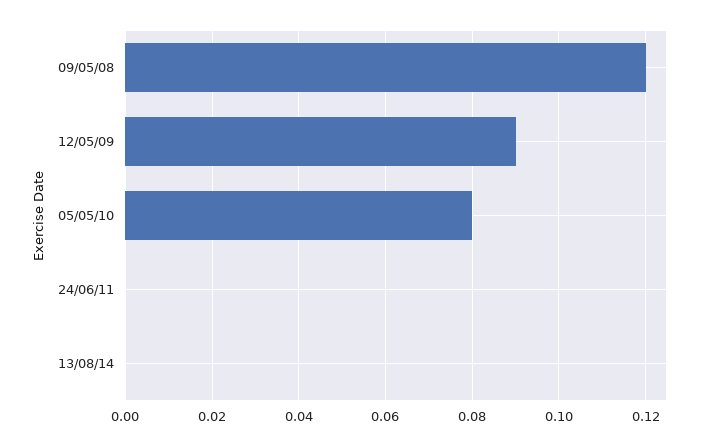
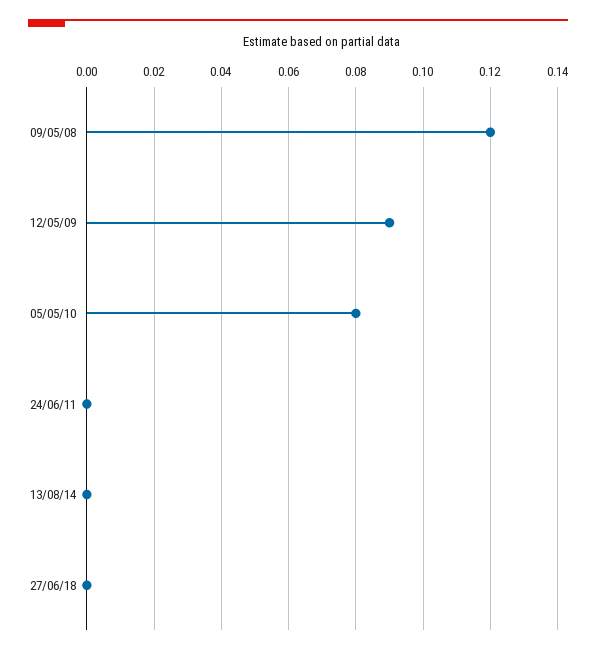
27/06/18: none -> 0

